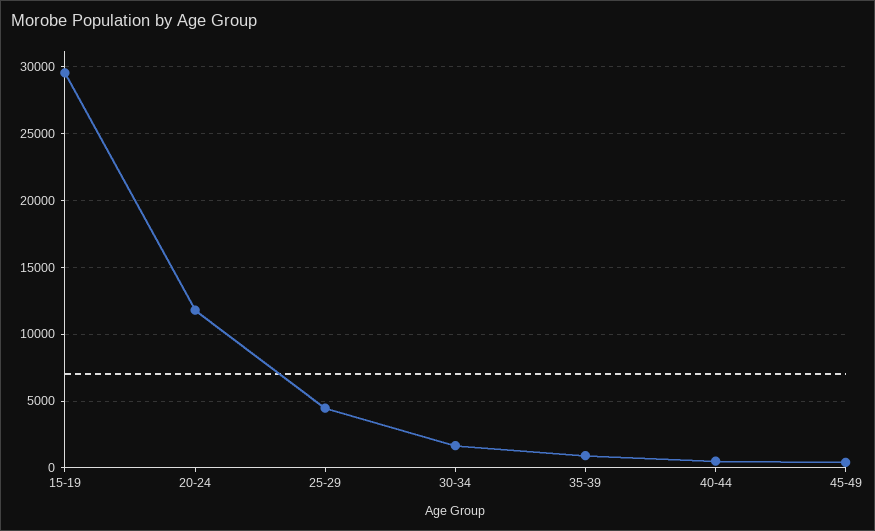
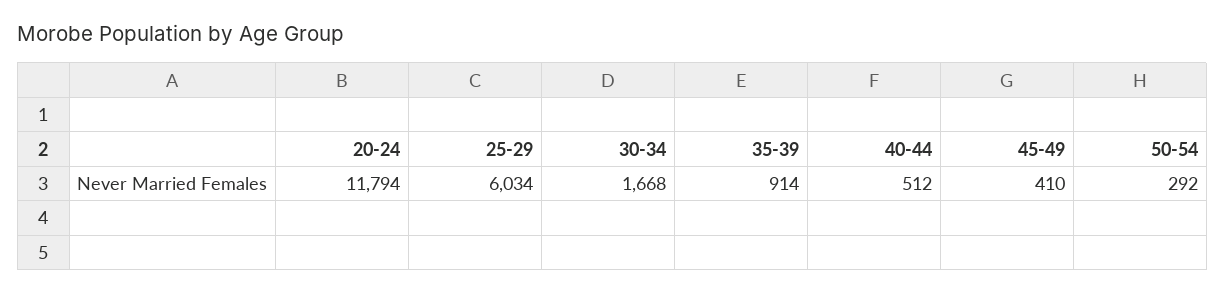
15-19: 29500 -> none
25-29: 4500 -> 6034
50-54: none -> 292

